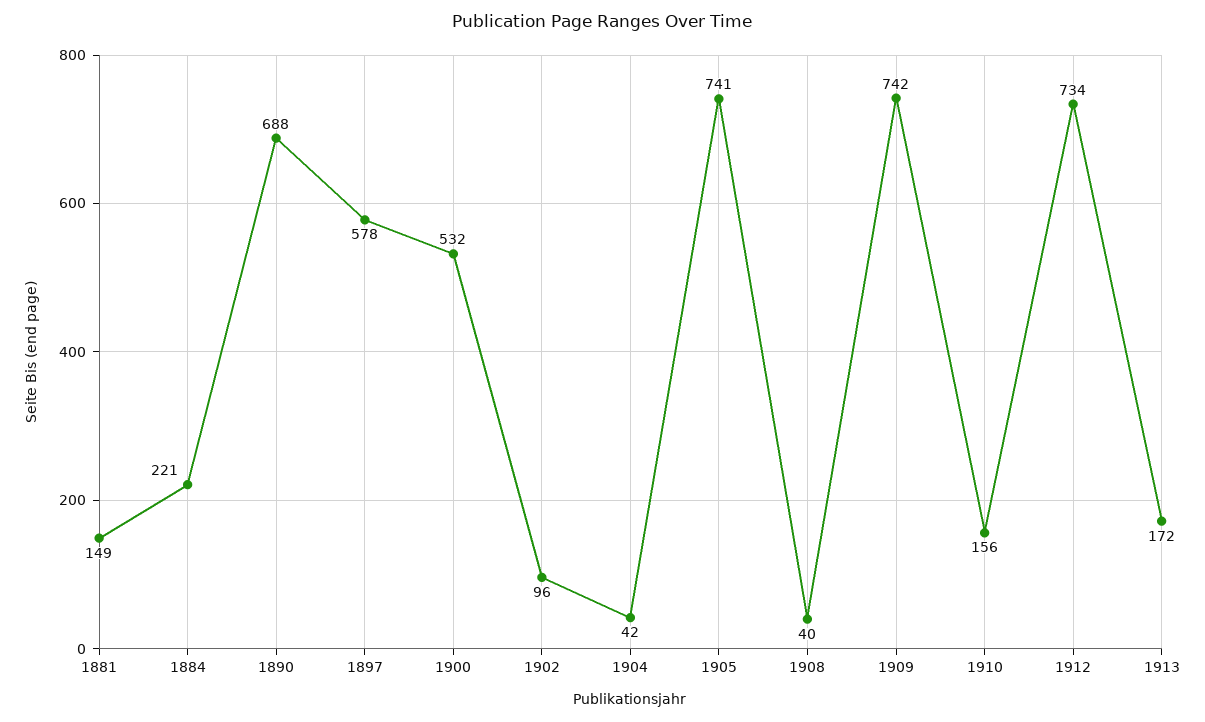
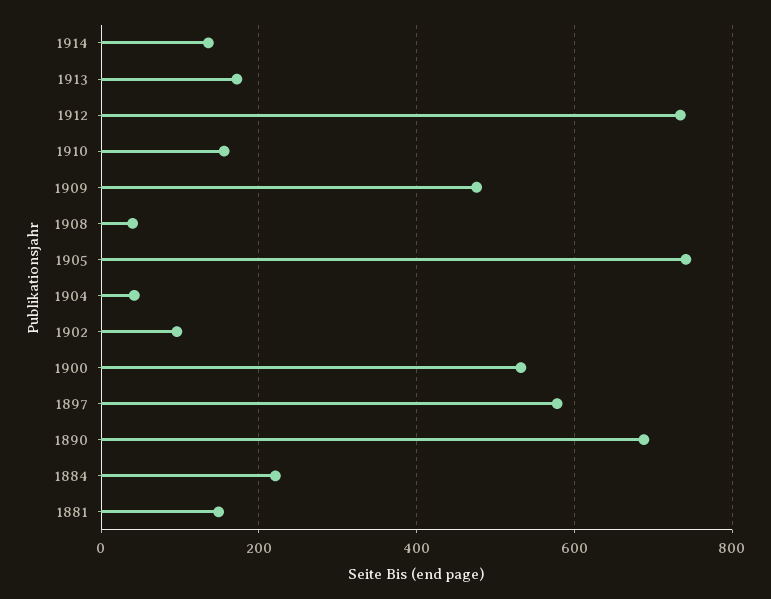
1909: 742 -> 480
1914: none -> 140

